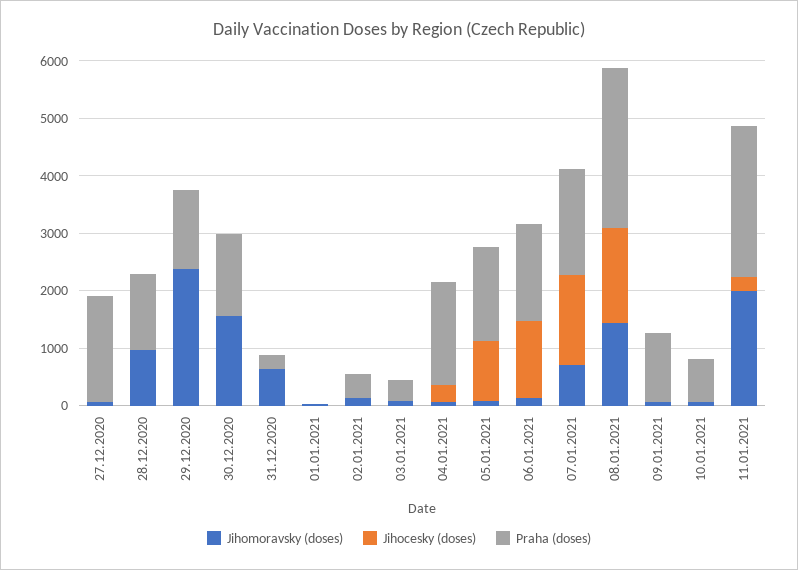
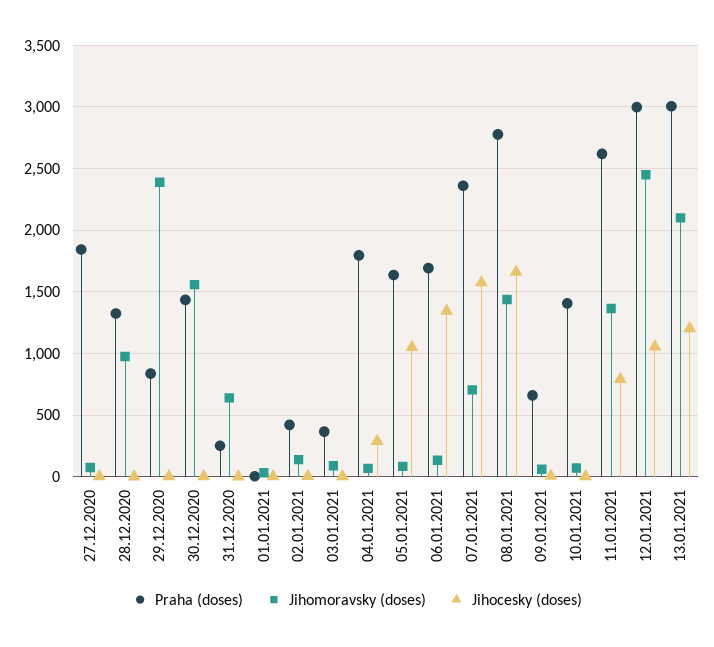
Praha (doses), 29.12.2020: 1400 -> 850
Praha (doses), 07.01.2021: 1800 -> 2350
Praha (doses), 09.01.2021: 1200 -> 650
Praha (doses), 10.01.2021: 800 -> 1400
Jihomoravsky (doses), 11.01.2021: 2000 -> 1350
Jihocesky (doses), 11.01.2021: 200 -> 800
Praha (doses), 12.01.2021: none -> 3000
Jihomoravsky (doses), 12.01.2021: none -> 2450
Jihocesky (doses), 12.01.2021: none -> 1050
Praha (doses), 13.01.2021: none -> 3000
Jihomoravsky (doses), 13.01.2021: none -> 2100
Jihocesky (doses), 13.01.2021: none -> 1200

